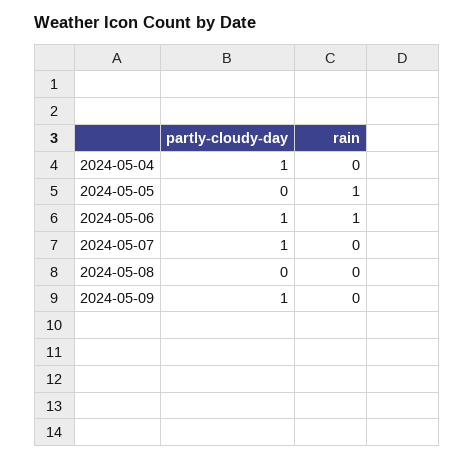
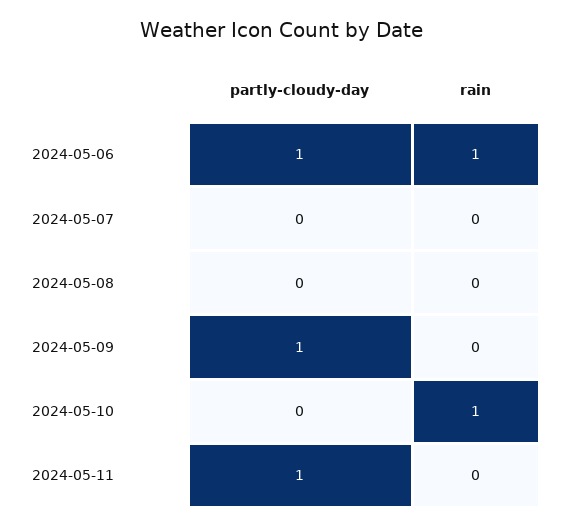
partly-cloudy-day, 2024-05-04: 1 -> none
rain, 2024-05-04: 0 -> none
partly-cloudy-day, 2024-05-05: 0 -> none
rain, 2024-05-05: 1 -> none
partly-cloudy-day, 2024-05-07: 1 -> 0
partly-cloudy-day, 2024-05-10: none -> 0
rain, 2024-05-10: none -> 1
partly-cloudy-day, 2024-05-11: none -> 1
rain, 2024-05-11: none -> 0

